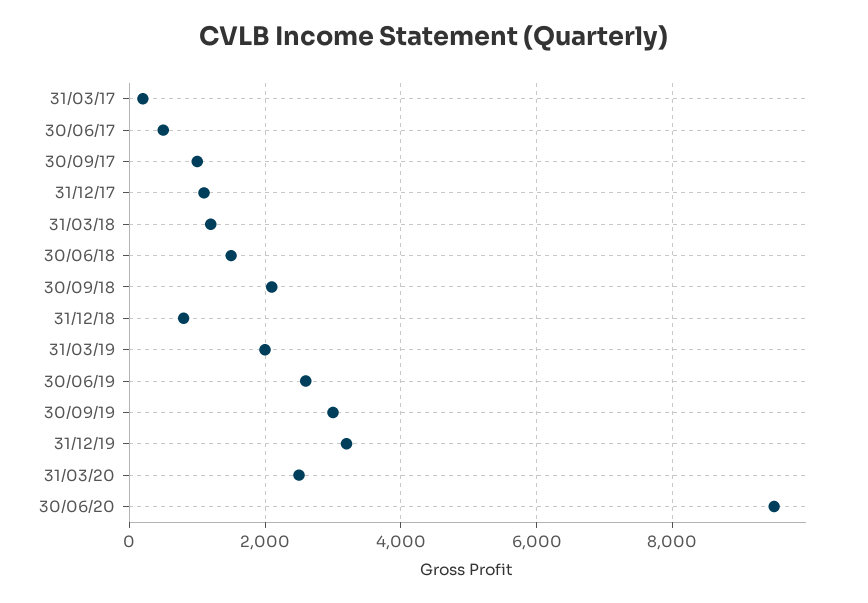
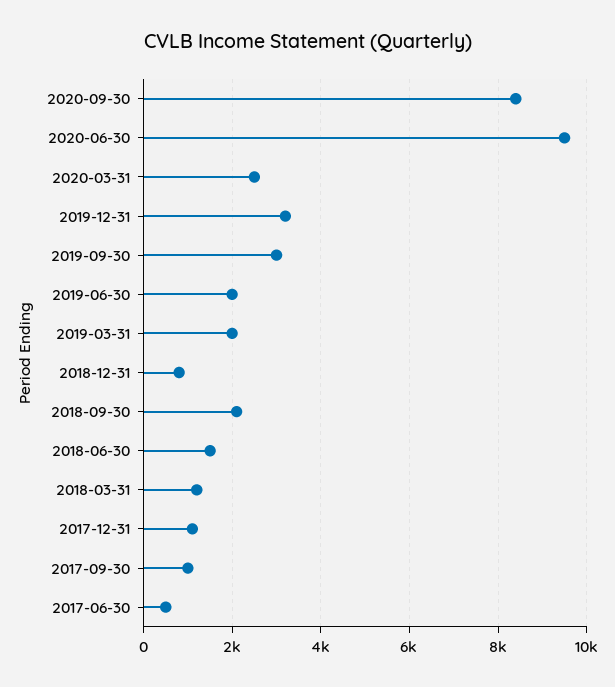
31/03/17: 200 -> none
30/06/19: 2600 -> 2000
2020-09-30: none -> 8400

